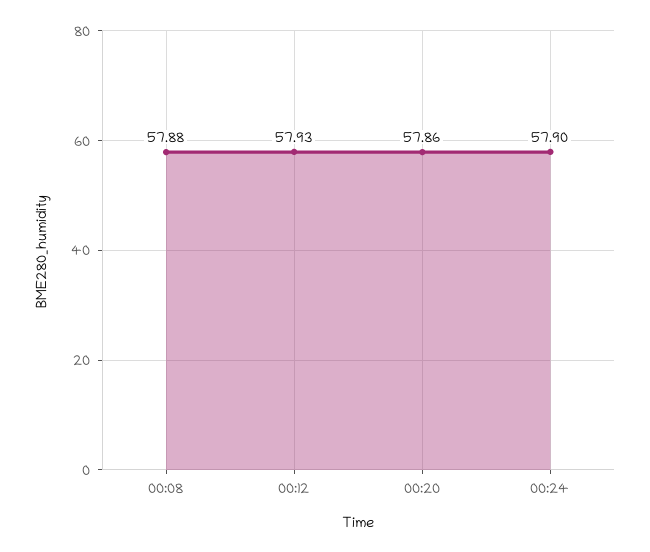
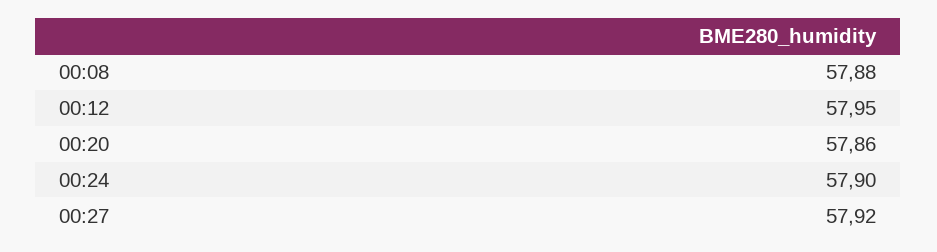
00:12: 57.93 -> 57.95
00:27: none -> 57.92

